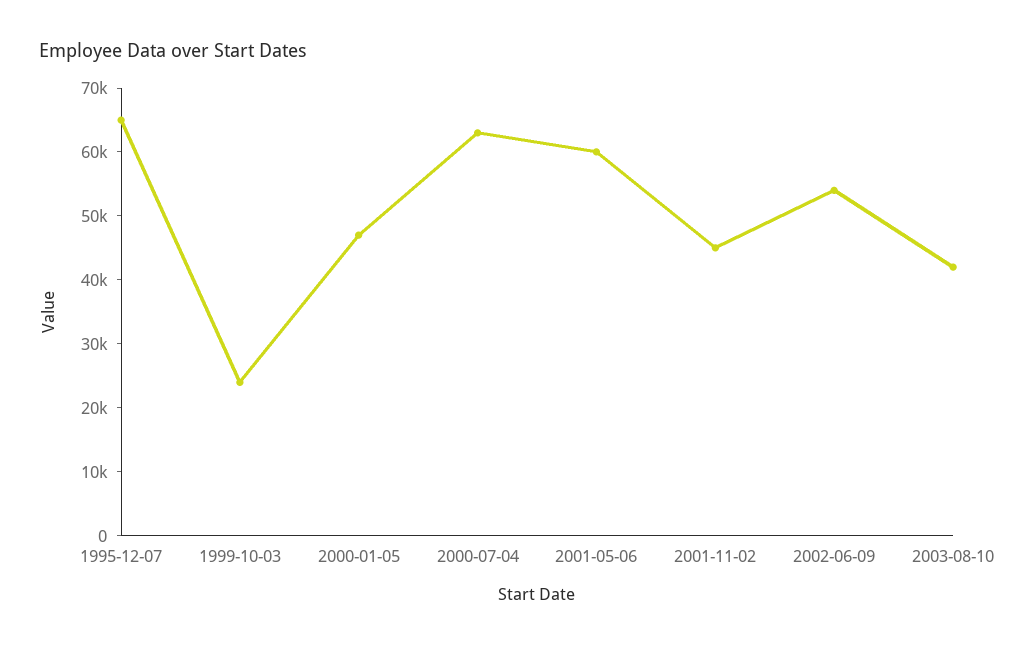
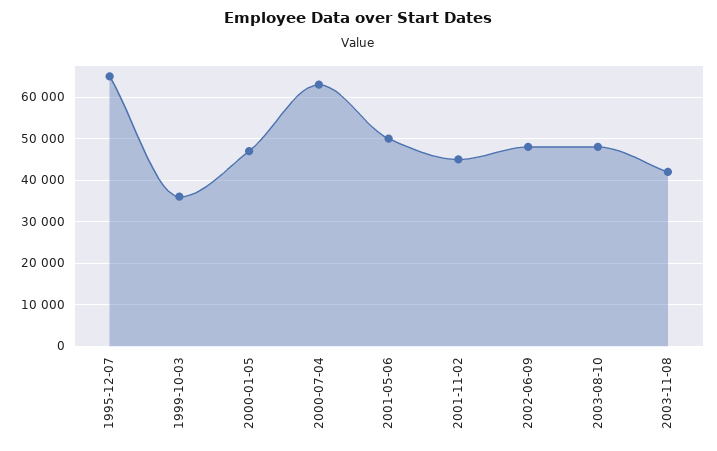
1999-10-03: 24000 -> 36000
2001-05-06: 60000 -> 50000
2002-06-09: 54000 -> 48000
2003-08-10: 42000 -> 48000
2003-11-08: none -> 42000

